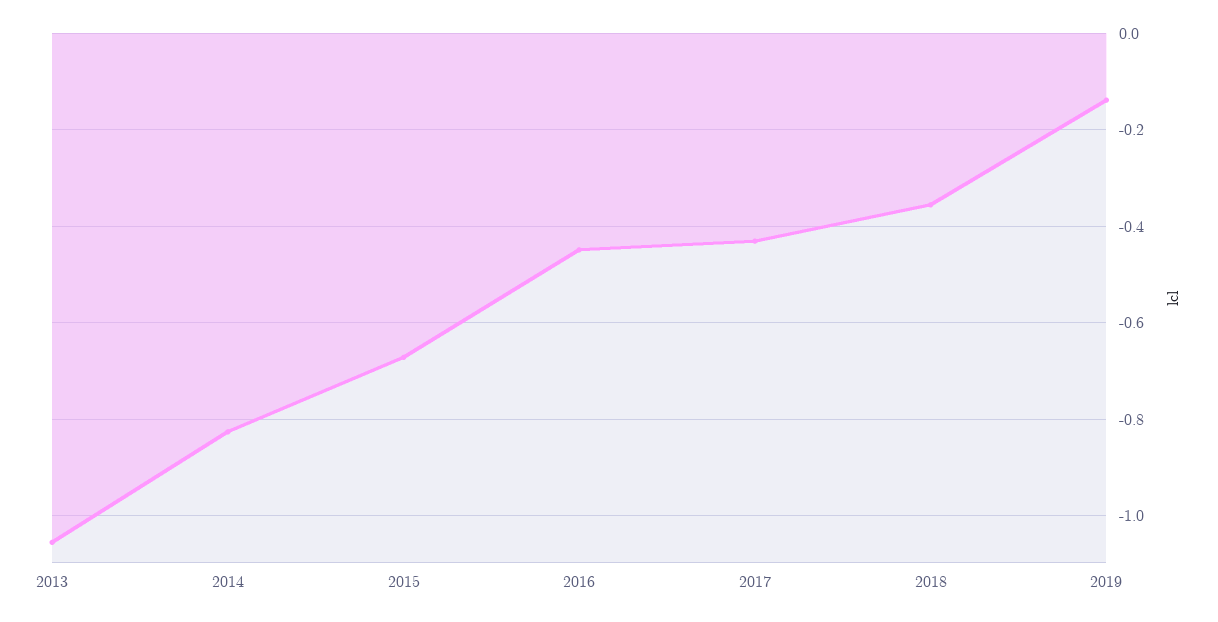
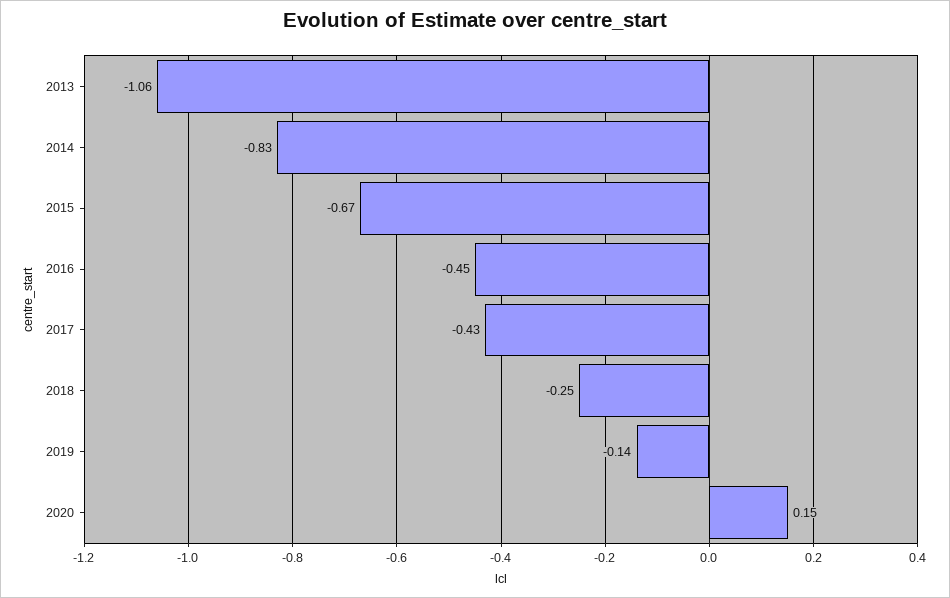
2018: -0.36 -> -0.25
2020: none -> 0.15

